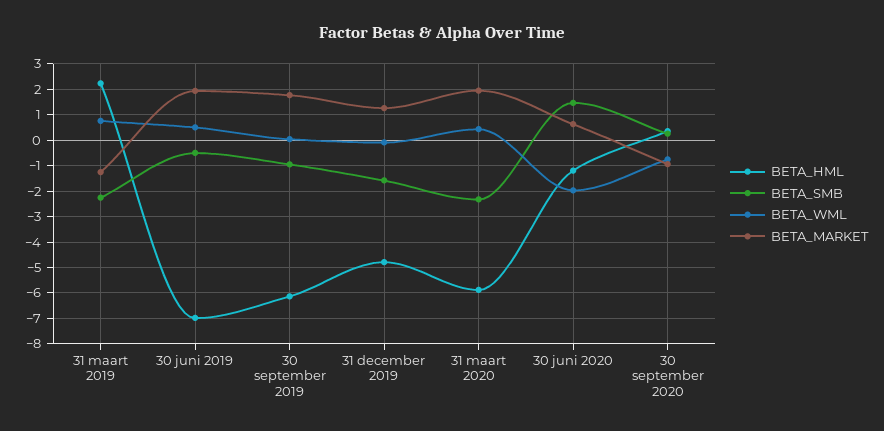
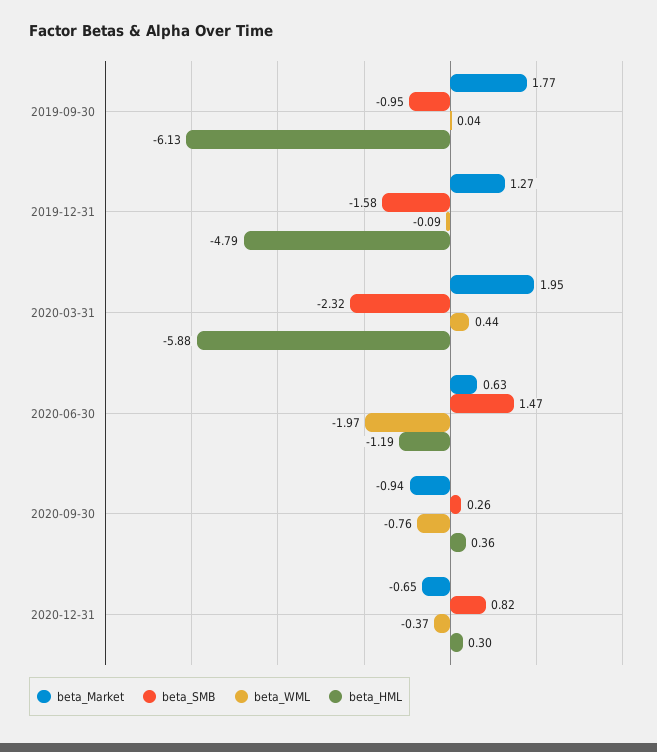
BETA_HML, 31 maart 2019: 2.25 -> none
BETA_SMB, 31 maart 2019: -2.25 -> none
BETA_WML, 31 maart 2019: 0.75 -> none
BETA_MARKET, 31 maart 2019: -1.25 -> none
BETA_HML, 30 juni 2019: -7 -> none
BETA_SMB, 30 juni 2019: -0.5 -> none
BETA_WML, 30 juni 2019: 0.5 -> none
BETA_MARKET, 30 juni 2019: 2 -> none
BETA_MARKET, 2020-12-31: none -> -0.65
BETA_SMB, 2020-12-31: none -> 0.82
BETA_WML, 2020-12-31: none -> -0.37
BETA_HML, 2020-12-31: none -> 0.3

